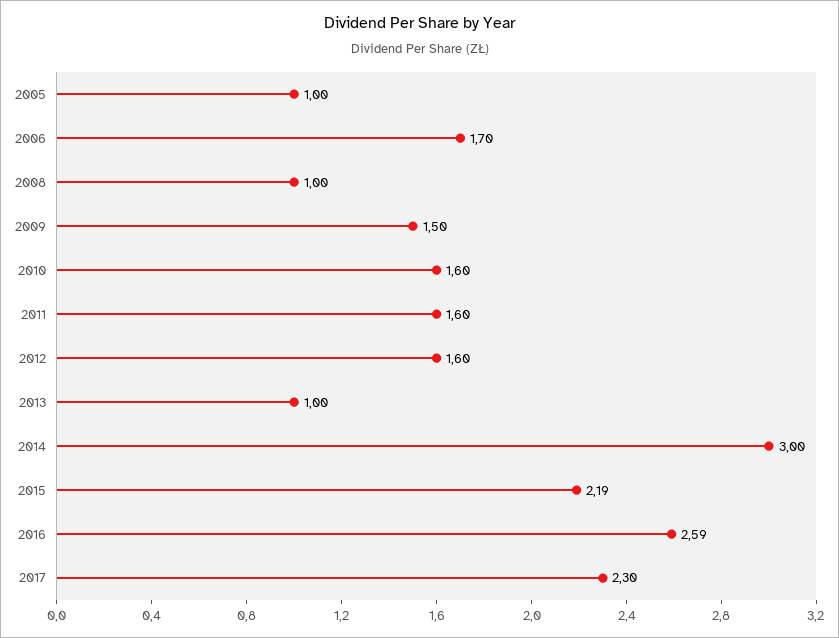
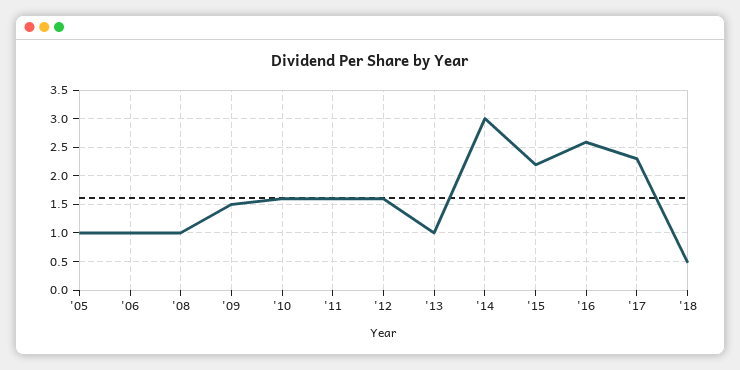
2006: 1.7 -> 1
'18: none -> 0.5

